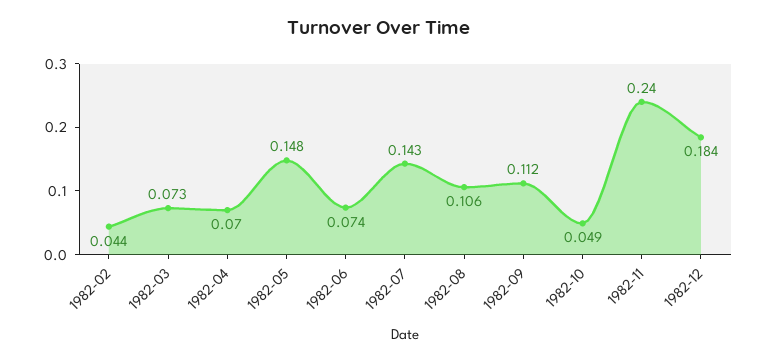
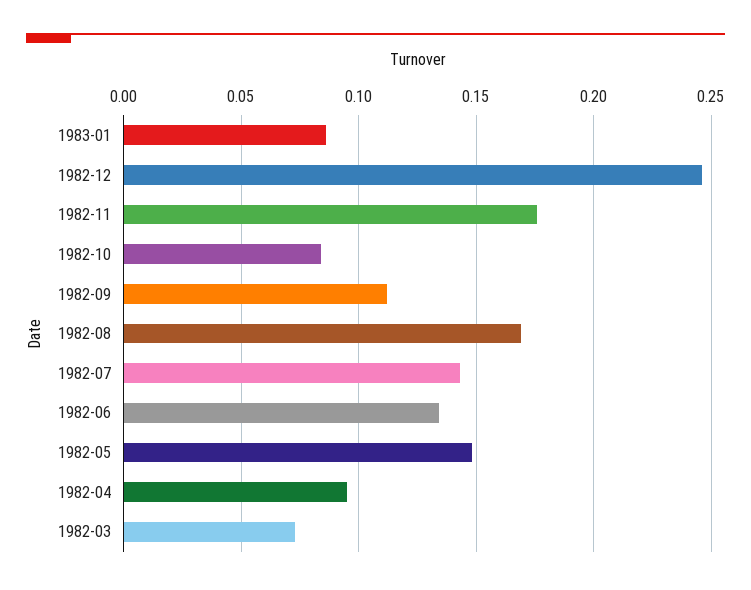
1982-02: 0.044 -> none
1982-04: 0.07 -> 0.095
1982-06: 0.074 -> 0.135
1982-08: 0.106 -> 0.17
1982-10: 0.049 -> 0.085
1982-11: 0.24 -> 0.175
1982-12: 0.184 -> 0.245
1983-01: none -> 0.085

